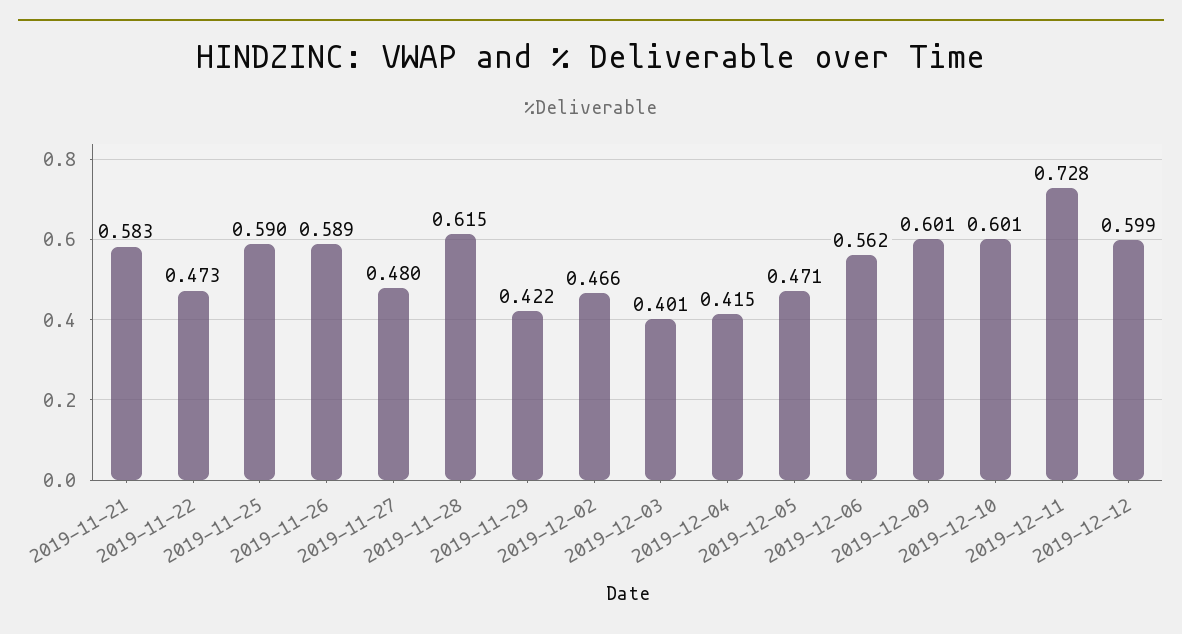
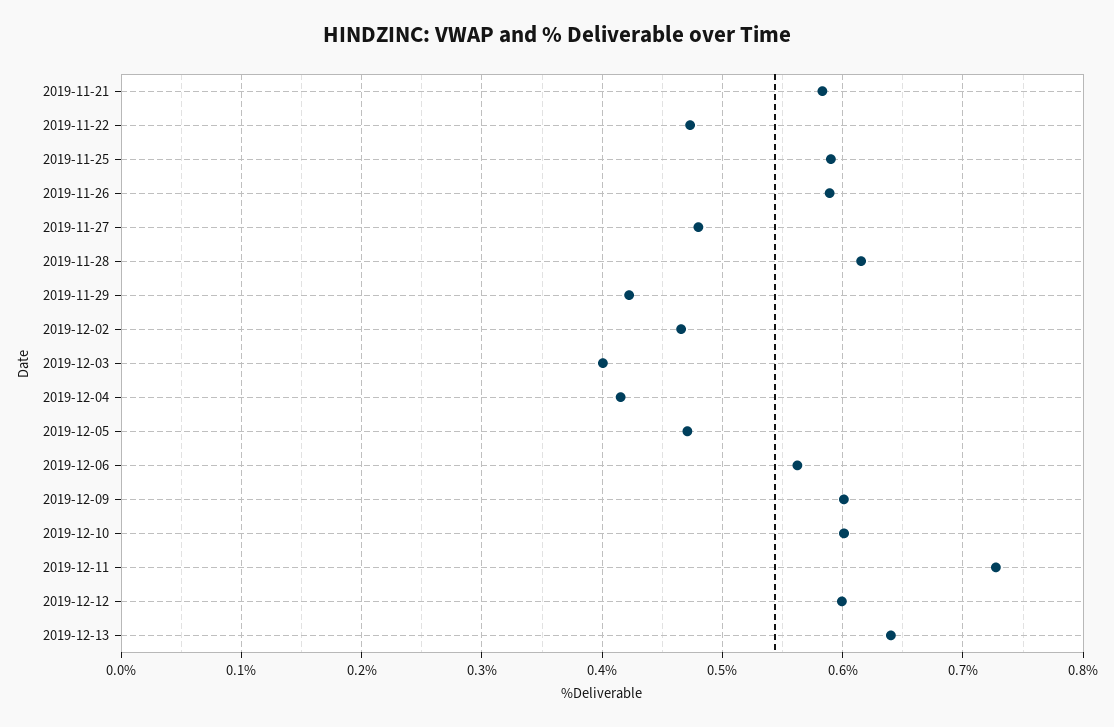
2019-12-13: none -> 0.64

